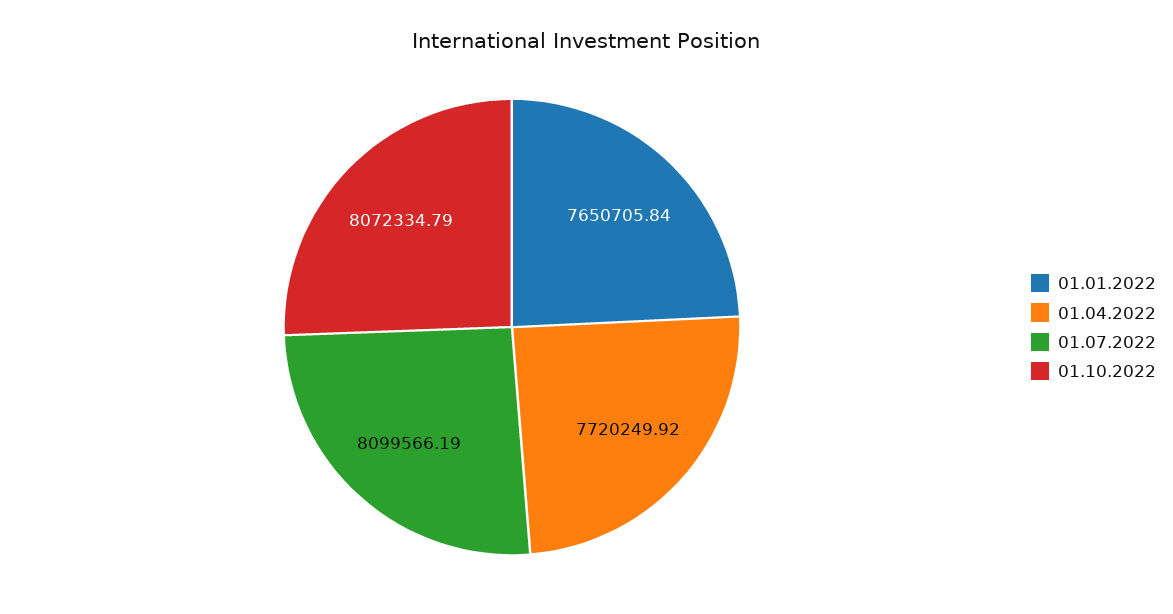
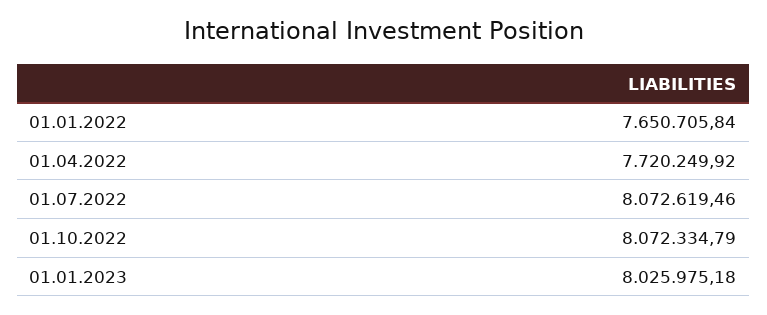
01.07.2022: 8099566.19 -> 8072619.46
01.01.2023: none -> 8025975.18

